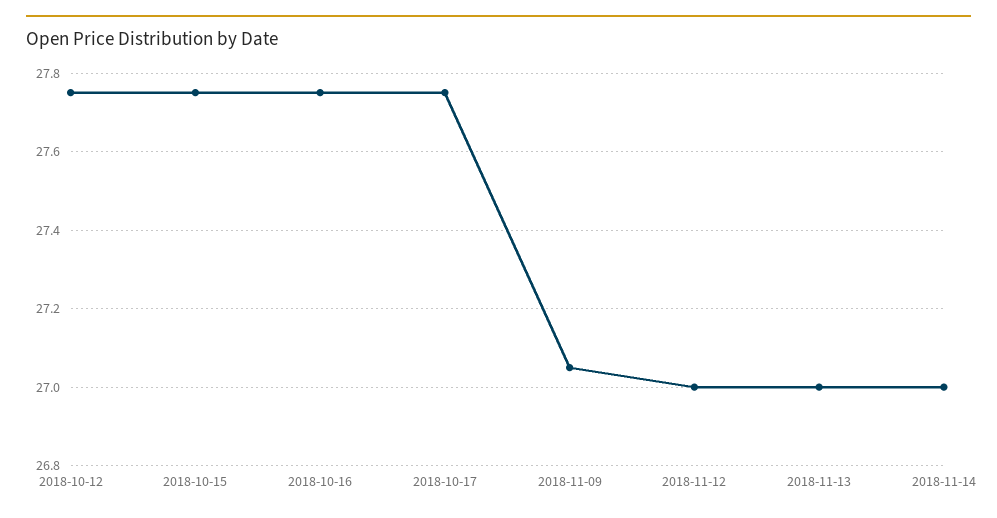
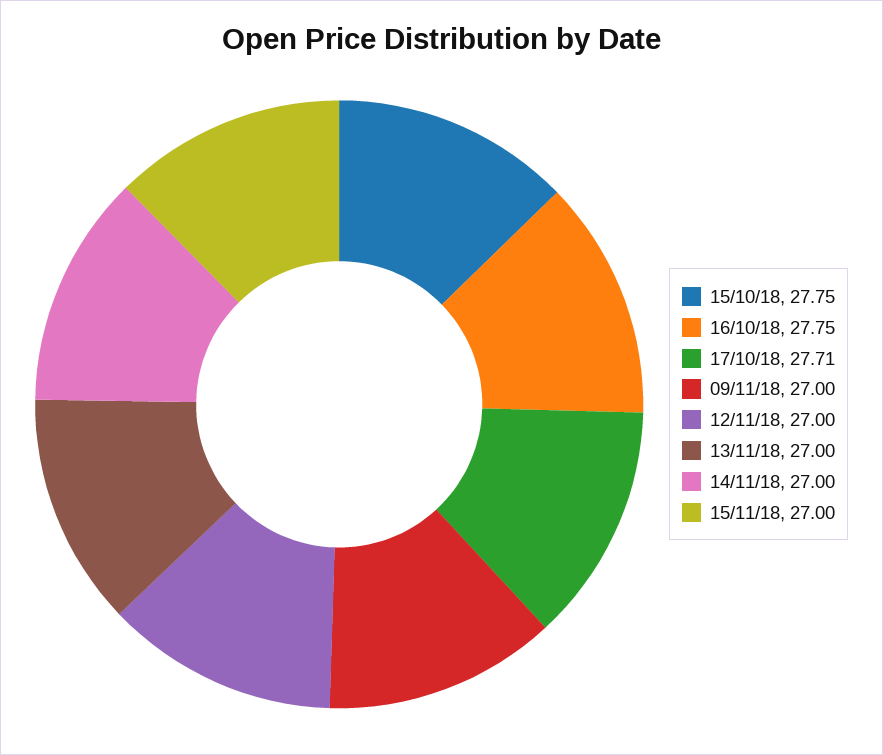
2018-10-12: 27.75 -> none
2018-10-17: 27.75 -> 27.71
2018-11-09: 27.05 -> 27
15/11/18: none -> 27

